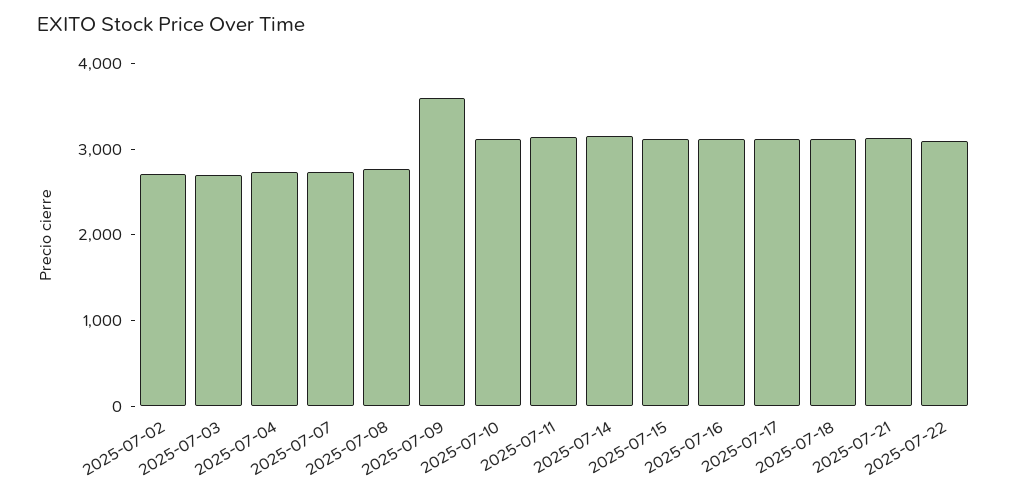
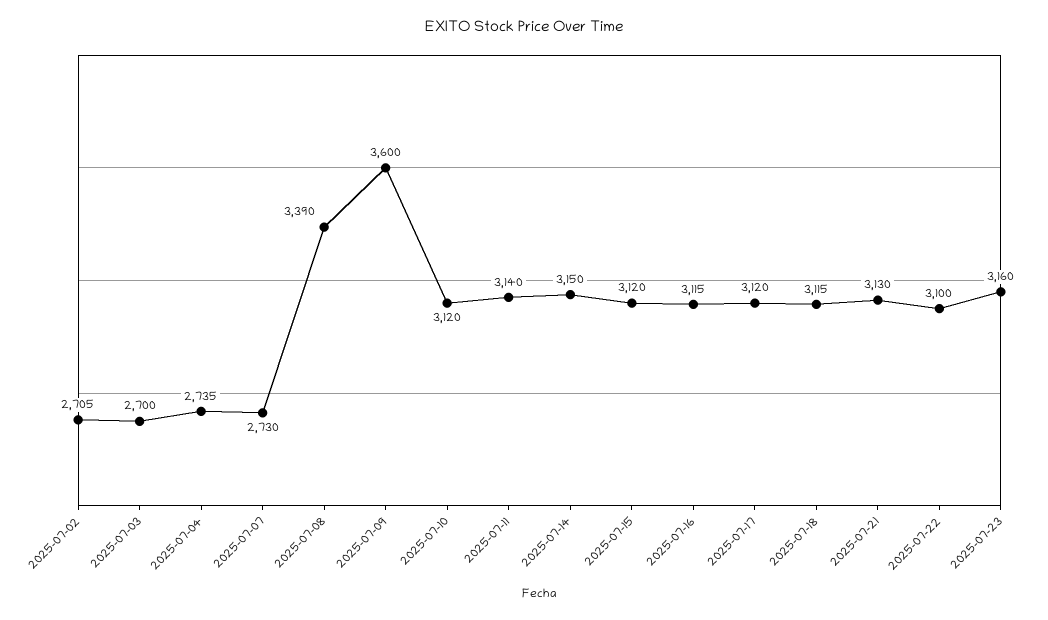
2025-07-08: 2800 -> 3390
2025-07-23: none -> 3160

